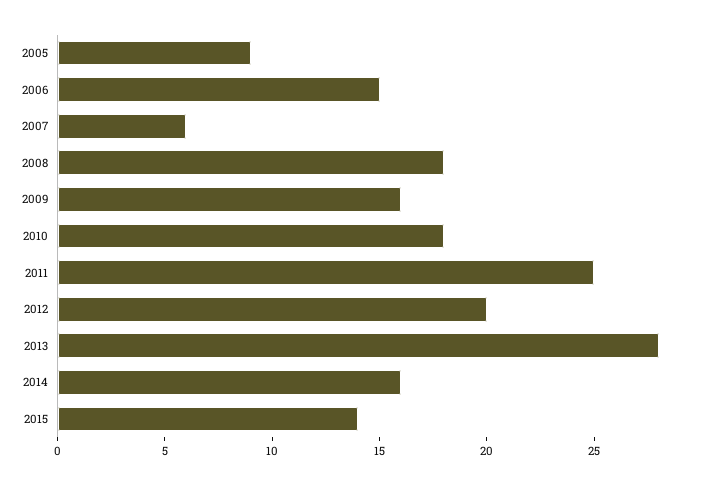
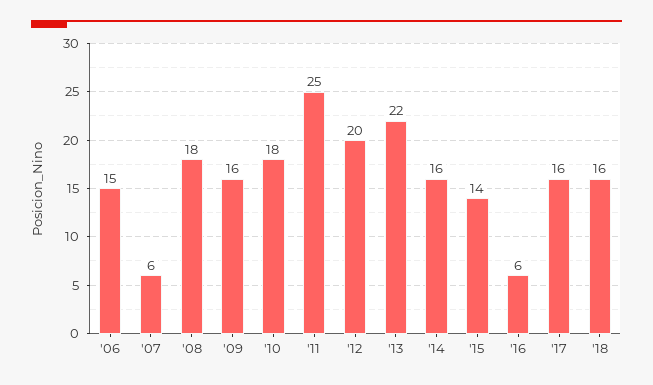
2005: 9 -> none
2013: 28 -> 22
'16: none -> 6
'17: none -> 16
'18: none -> 16

